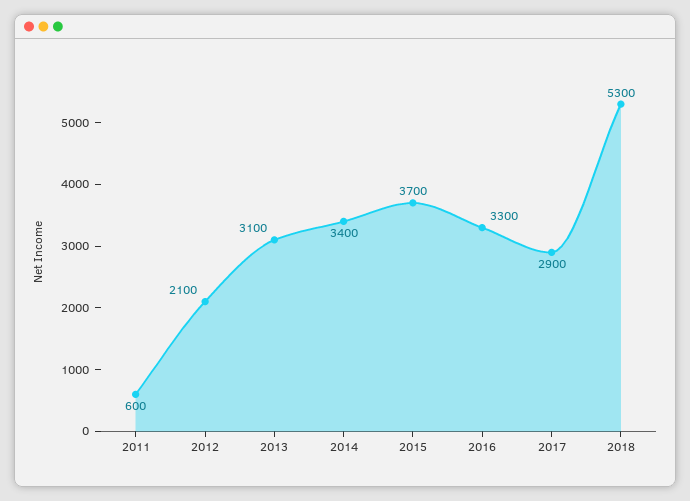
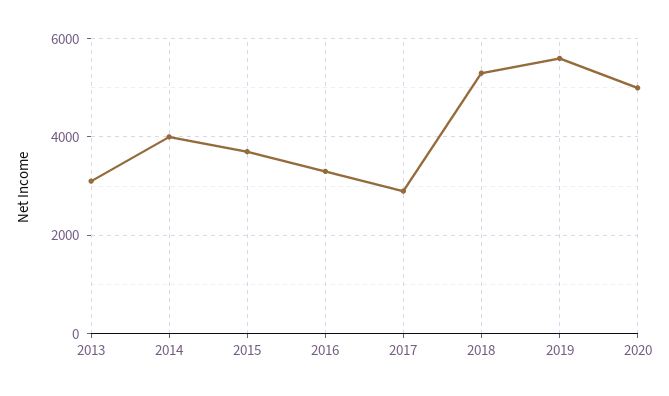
2011: 600 -> none
2012: 2100 -> none
2014: 3400 -> 4000
2019: none -> 5600
2020: none -> 5000

